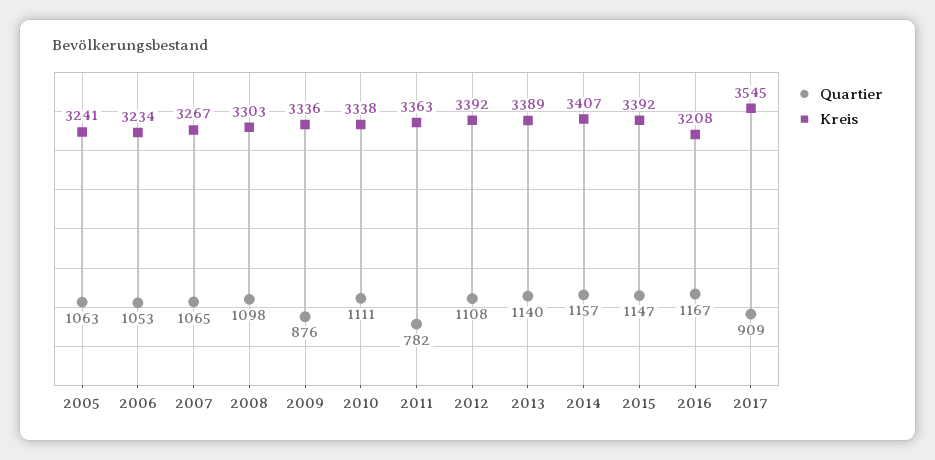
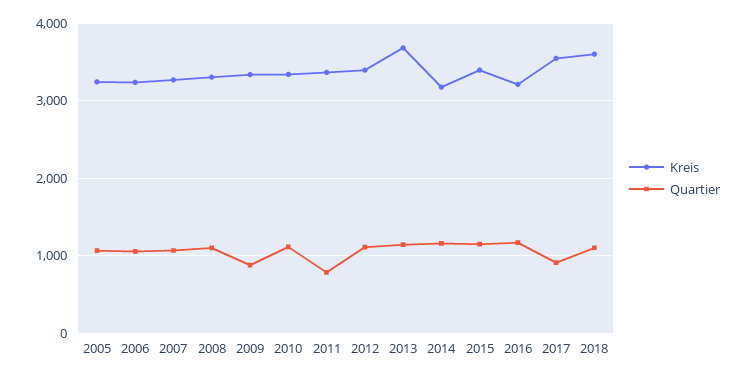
Kreis, 2013: 3389 -> 3700
Kreis, 2014: 3407 -> 3200
Kreis, 2018: none -> 3600
Quartier, 2018: none -> 1100

